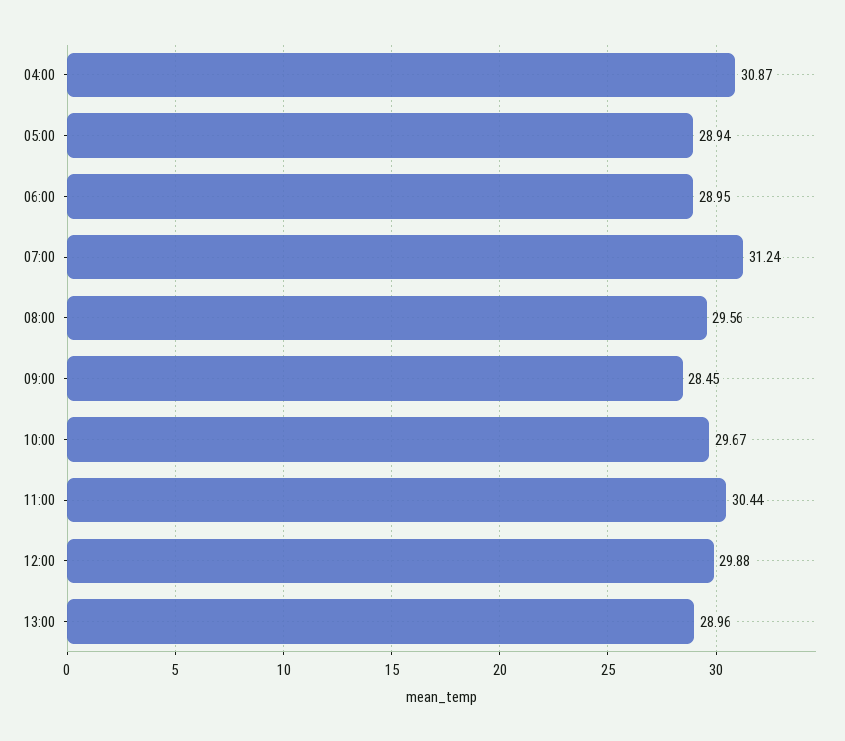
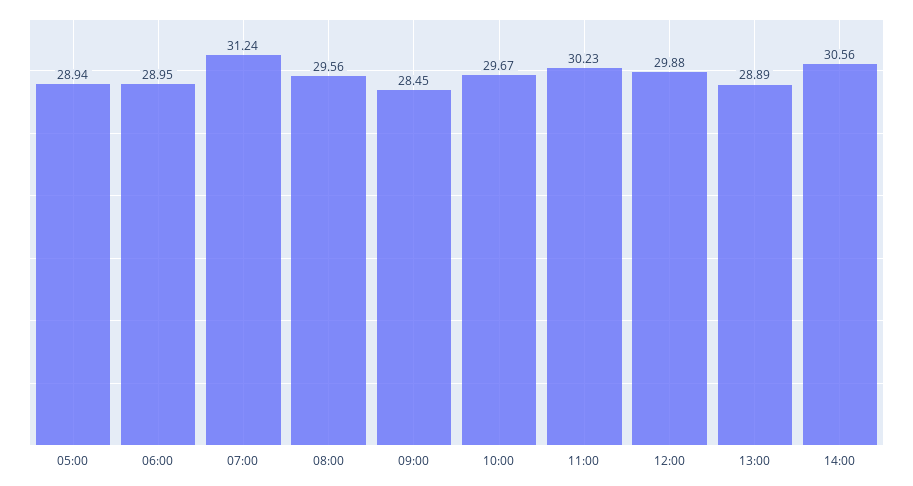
04:00: 30.87 -> none
11:00: 30.44 -> 30.23
13:00: 28.96 -> 28.89
14:00: none -> 30.56

